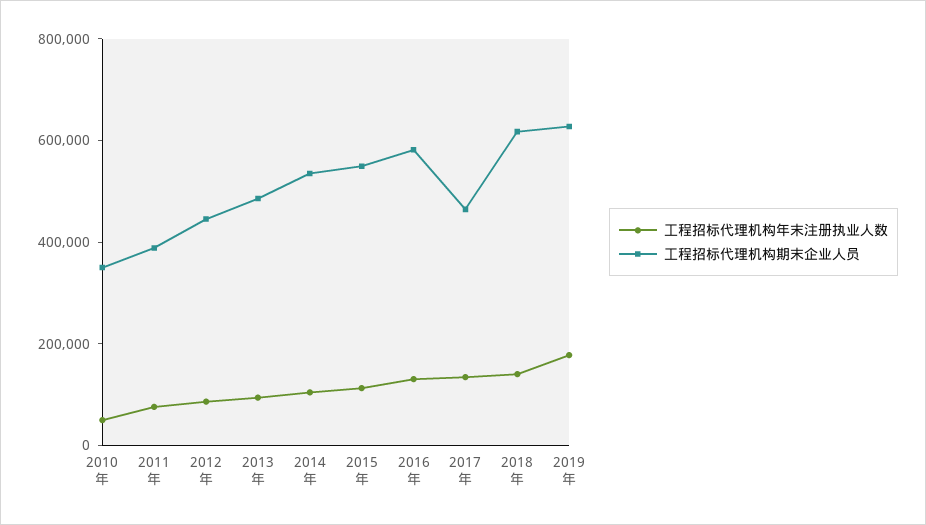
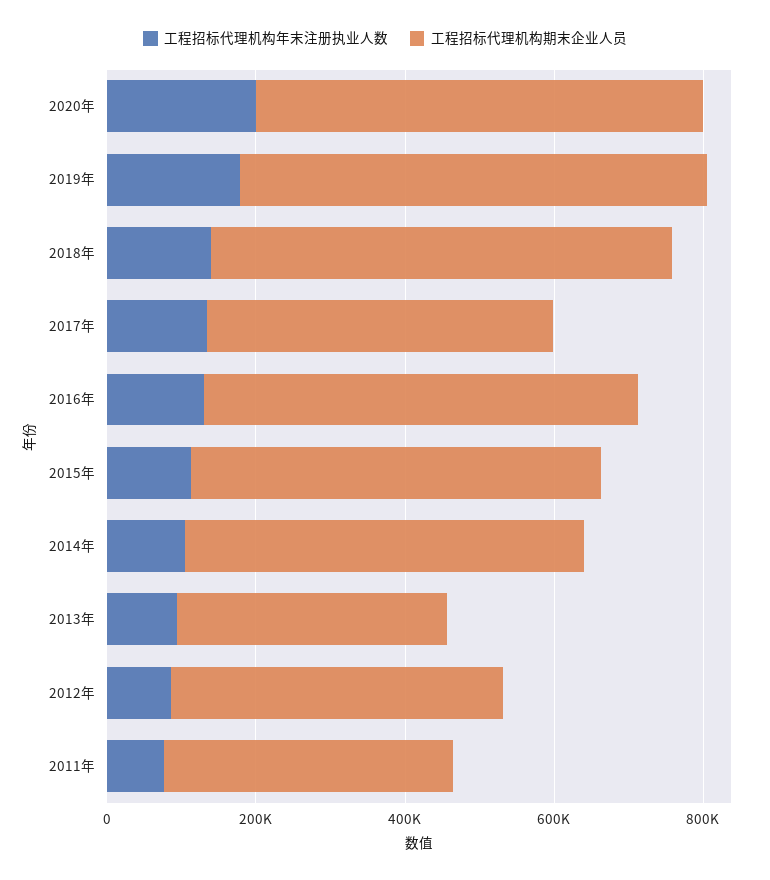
工程招标代理机构年末注册执业人数, 2010年: 50000 -> none
工程招标代理机构期末企业人员, 2010年: 350000 -> none
工程招标代理机构期末企业人员, 2013年: 500000 -> 350000
工程招标代理机构年末注册执业人数, 2020年: none -> 200000
工程招标代理机构期末企业人员, 2020年: none -> 600000

